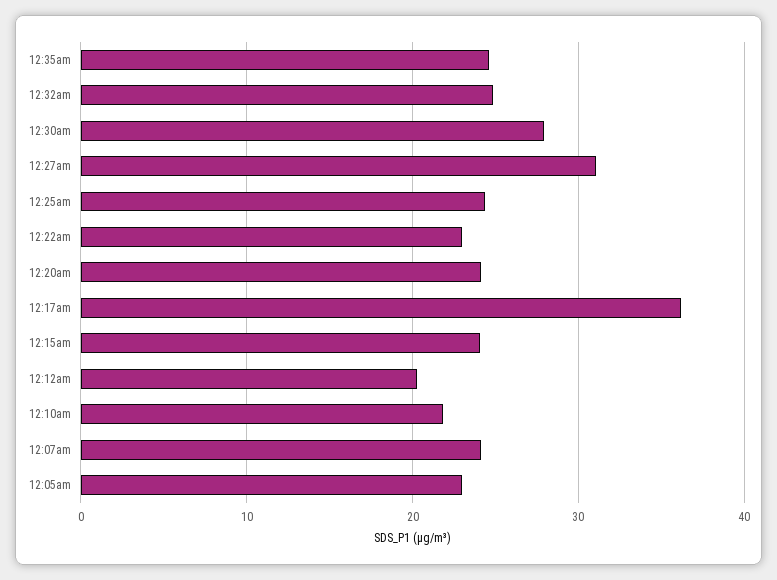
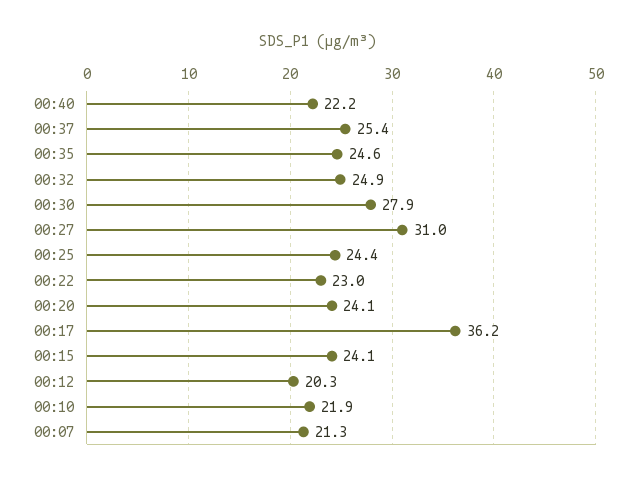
12:07am: 24 -> 21.3
12:05am: 23 -> none
00:40: none -> 22.2
00:37: none -> 25.4

